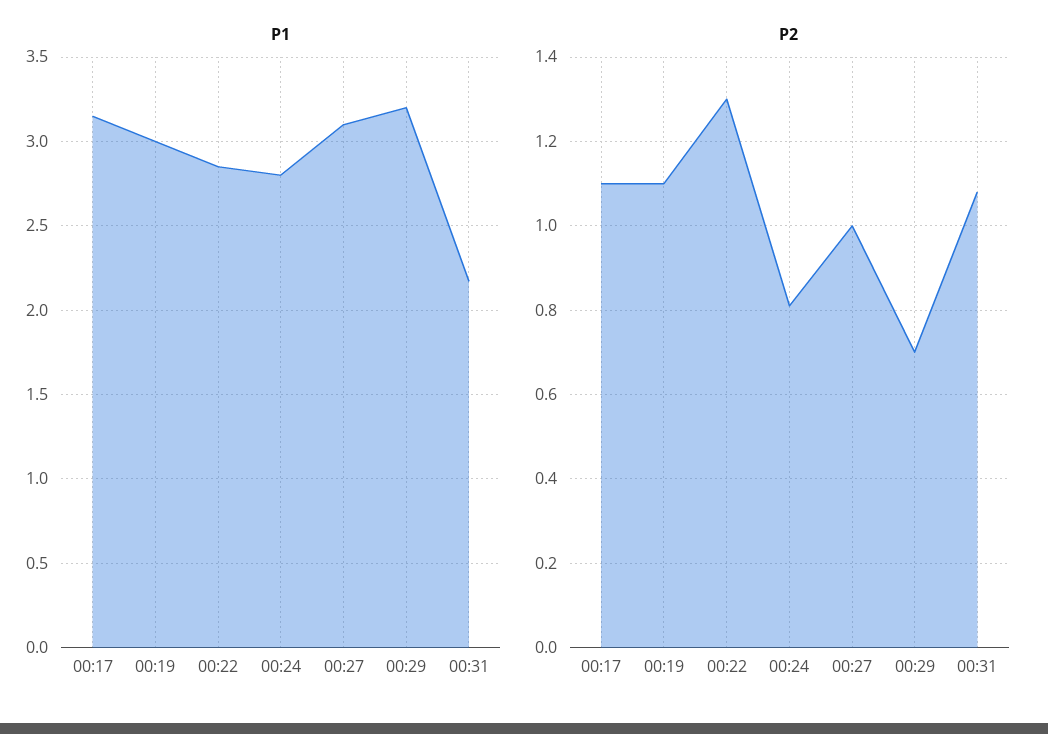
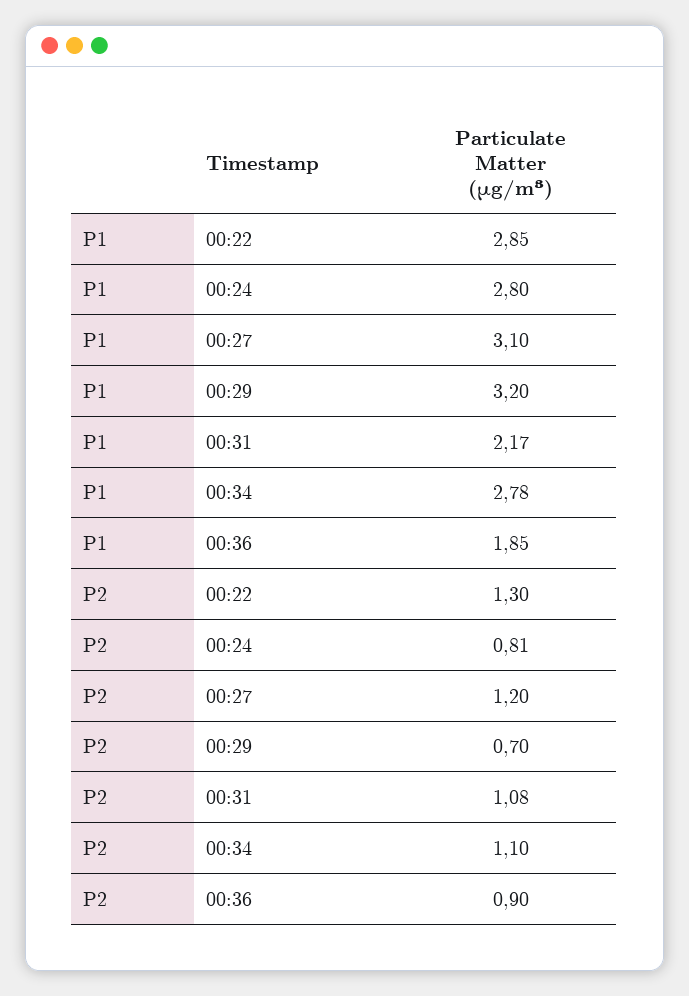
P1, 00:17: 3.15 -> none
P1, 00:19: 3 -> none
P2, 00:17: 1.1 -> none
P2, 00:19: 1.1 -> none
P2, 00:27: 1 -> 1.2
P1, 00:34: none -> 2.78
P1, 00:36: none -> 1.85
P2, 00:34: none -> 1.1
P2, 00:36: none -> 0.9

